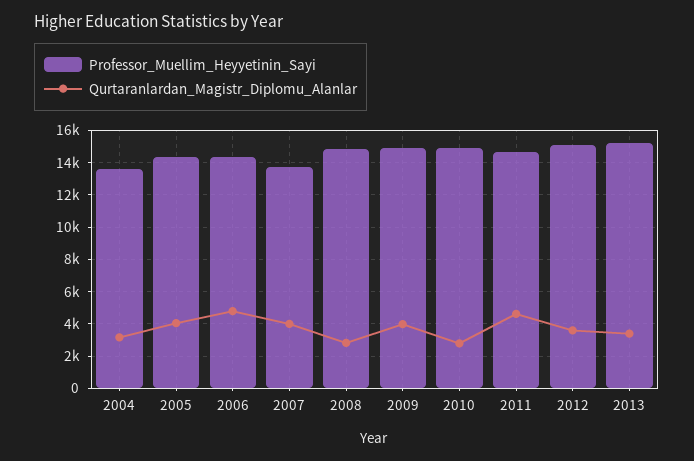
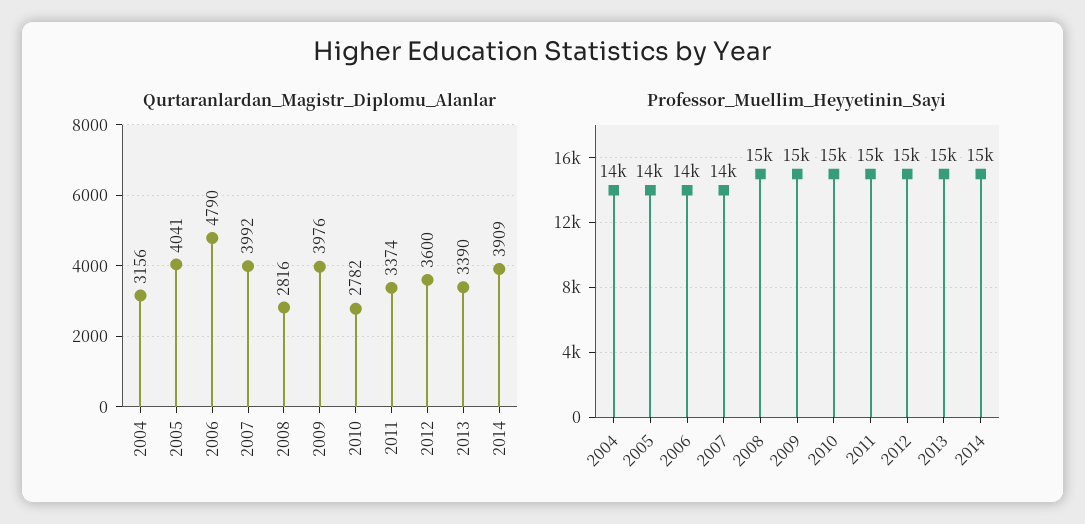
Qurtaranlardan_Magistr_Diplomu_Alanlar, 2011: 4500 -> 3374
Qurtaranlardan_Magistr_Diplomu_Alanlar, 2014: none -> 3909
Professor_Muellim_Heyyetinin_Sayi, 2014: none -> 15000

